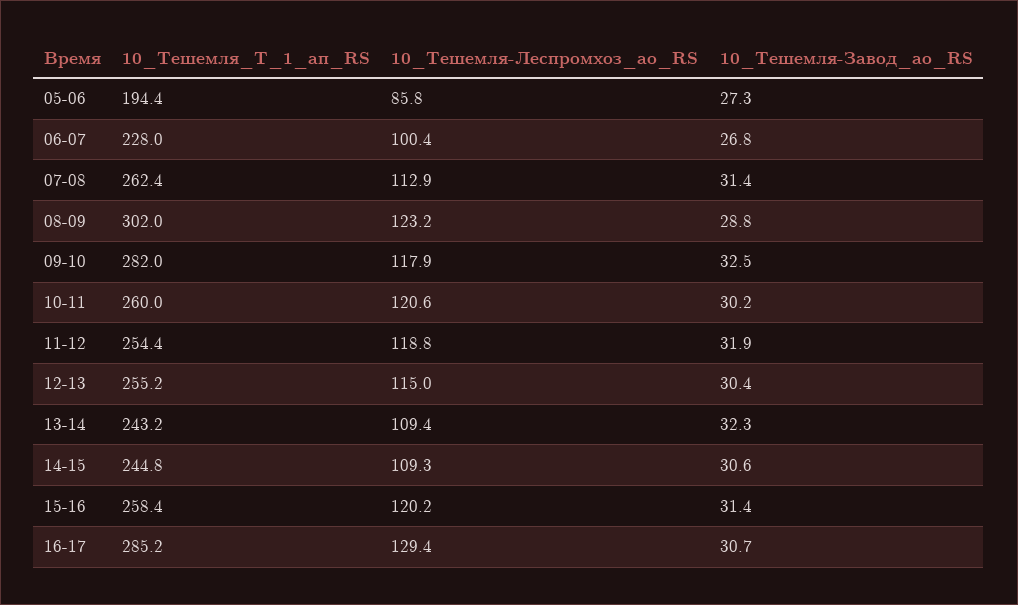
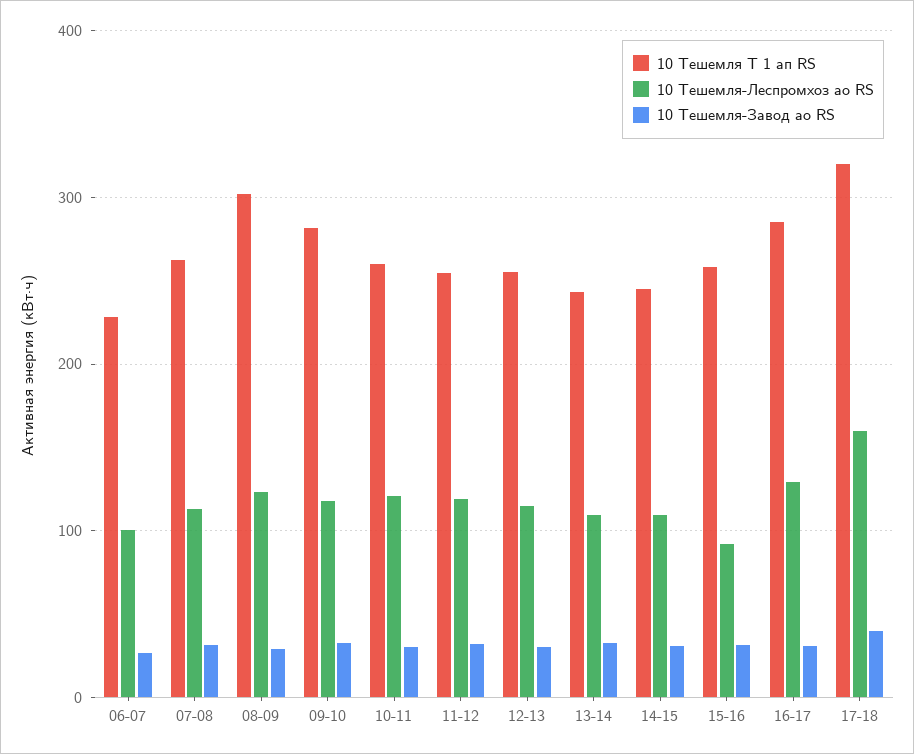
10_Тешемля_Т_1_ап_RS, 05-06: 194.4 -> none
10_Тешемля-Леспромхоз_ао_RS, 05-06: 85.8 -> none
10_Тешемля-Завод_ао_RS, 05-06: 27.3 -> none
10_Тешемля-Леспромхоз_ао_RS, 15-16: 120.2 -> 90
10_Тешемля_Т_1_ап_RS, 17-18: none -> 320
10_Тешемля-Леспромхоз_ао_RS, 17-18: none -> 160
10_Тешемля-Завод_ао_RS, 17-18: none -> 40

